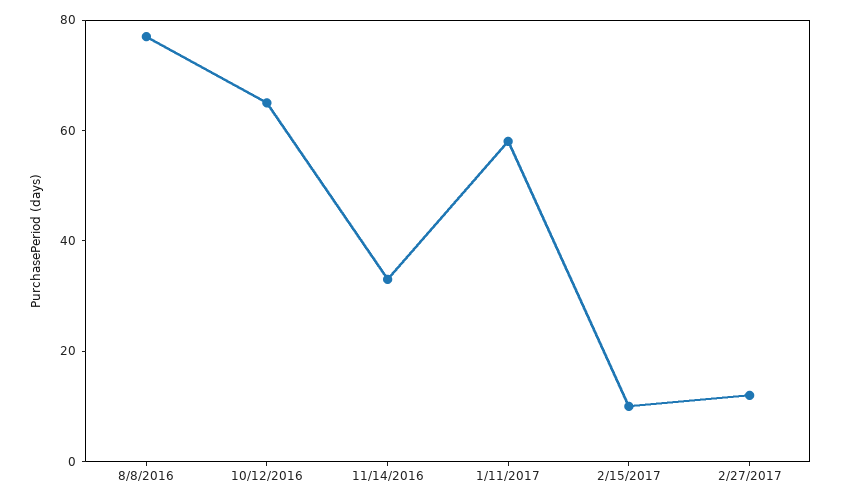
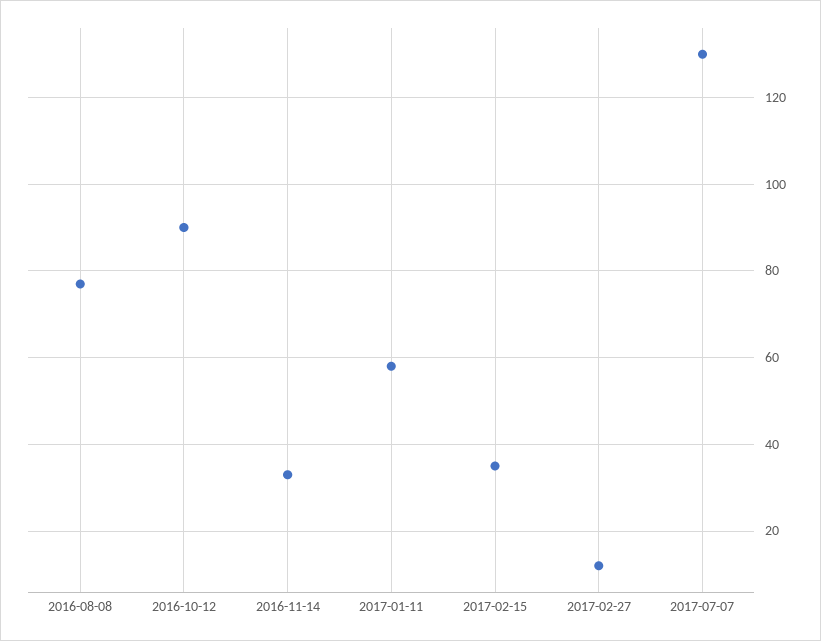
10/12/2016: 65 -> 90
2/15/2017: 10 -> 35
2017-07-07: none -> 130

